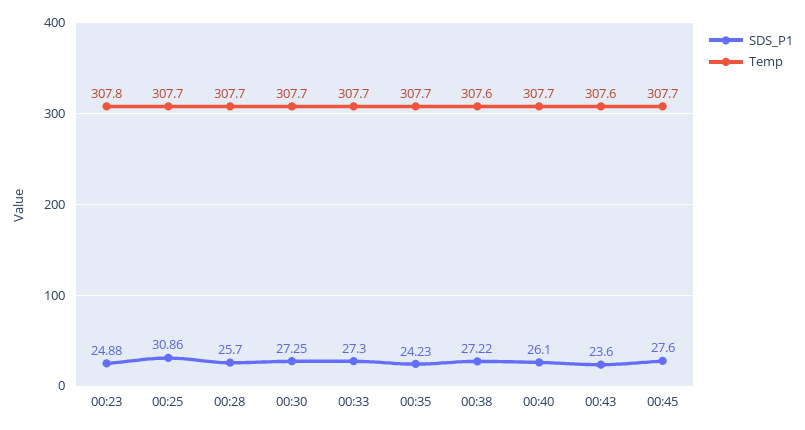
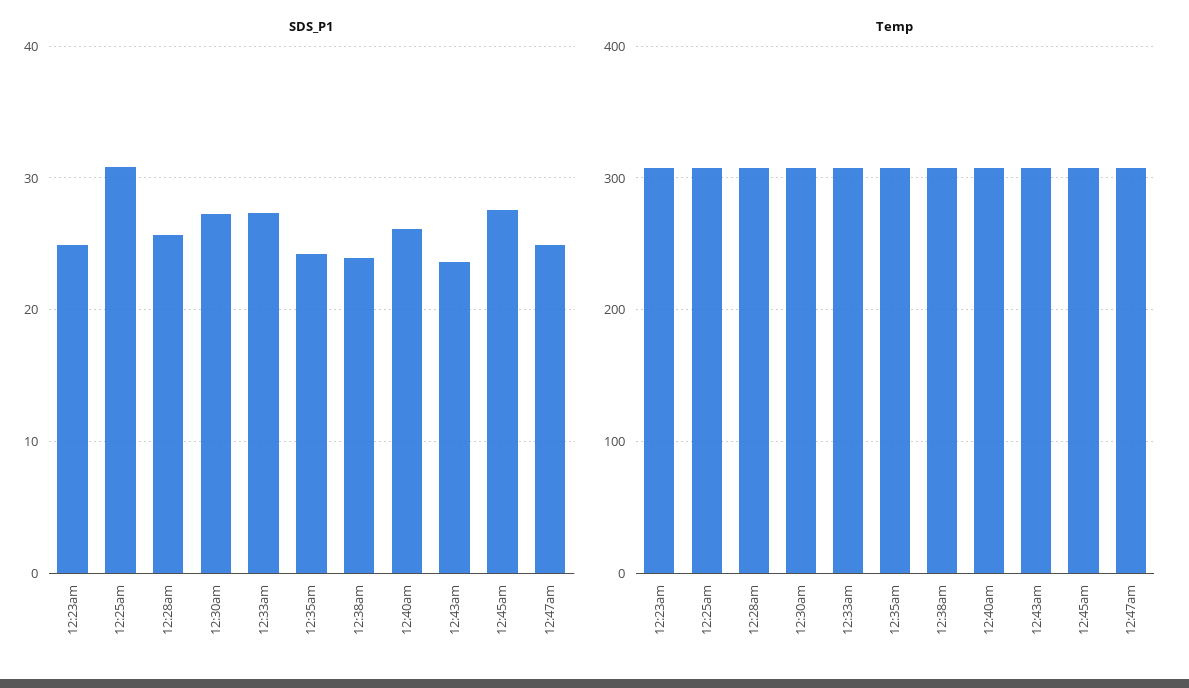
SDS_P1, 00:38: 27.22 -> 24
SDS_P1, 12:47am: none -> 25
Temp, 12:47am: none -> 310

